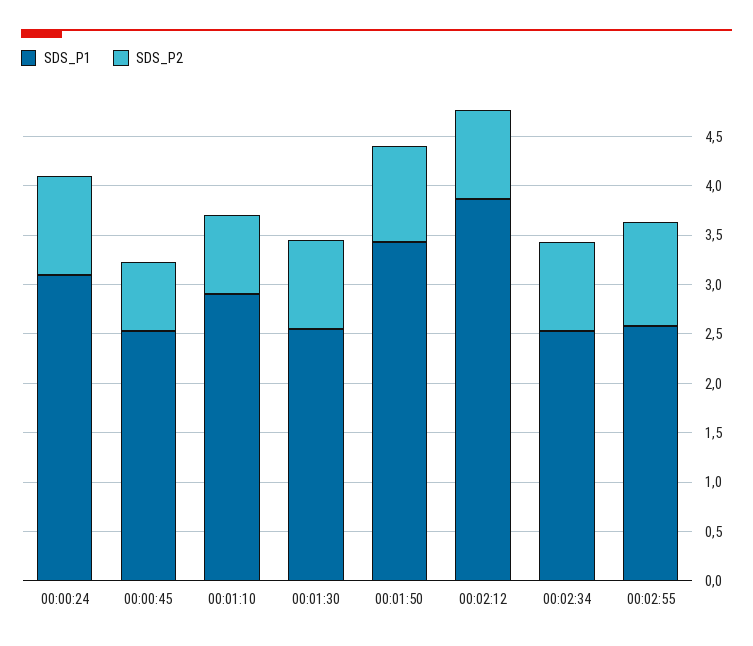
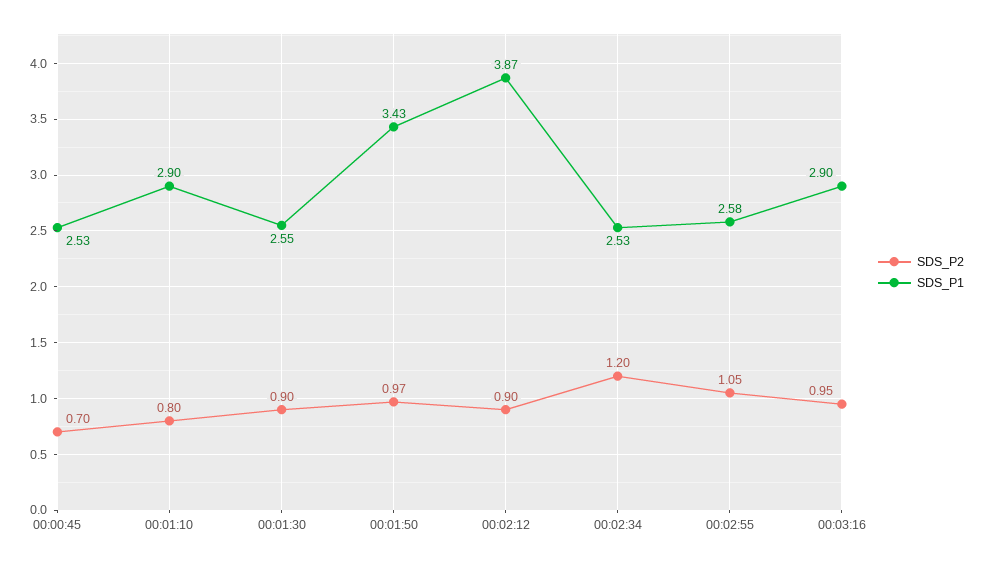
SDS_P1, 00:00:24: 3.1 -> none
SDS_P2, 00:00:24: 1 -> none
SDS_P2, 00:02:34: 0.9 -> 1.2
SDS_P2, 00:03:16: none -> 0.95
SDS_P1, 00:03:16: none -> 2.9

